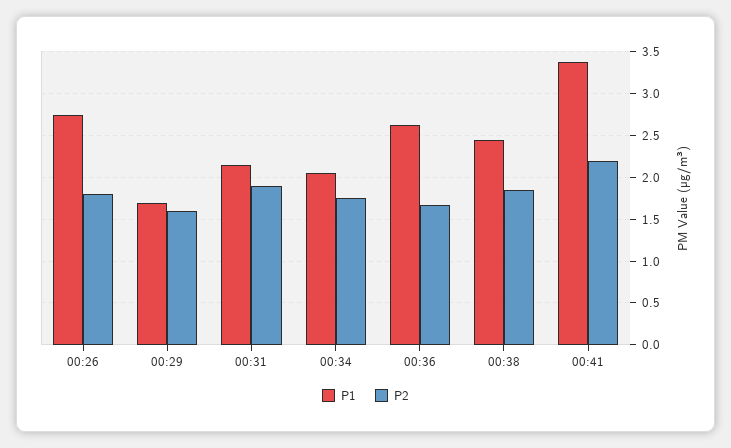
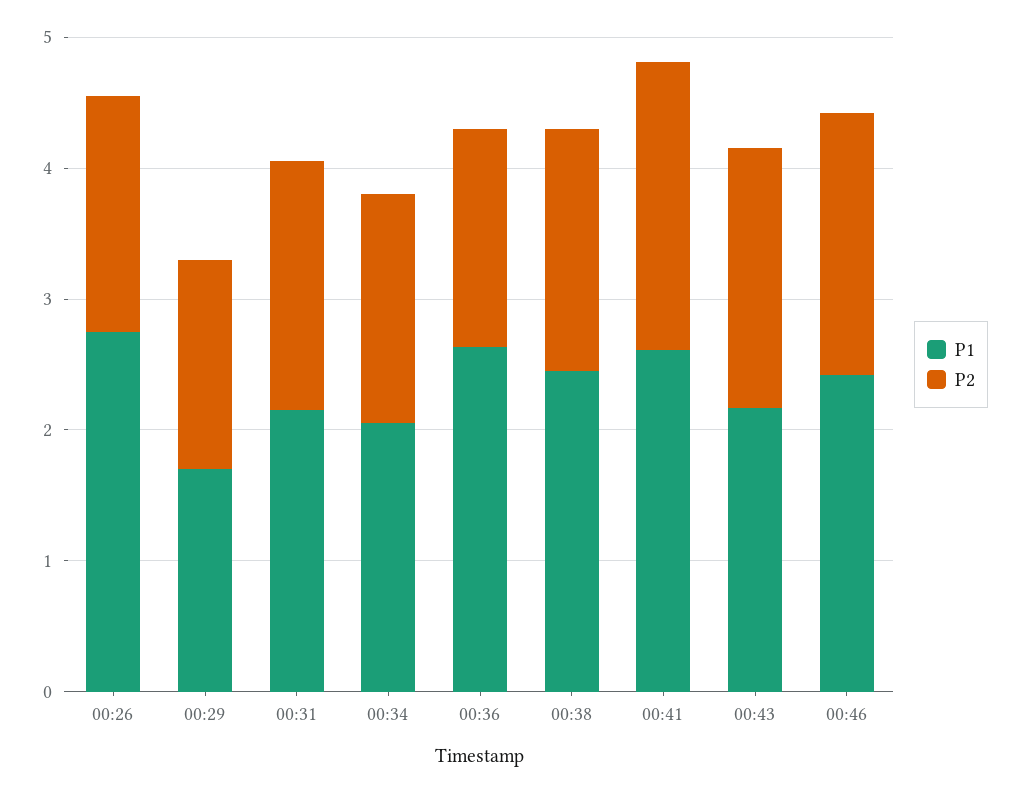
P1, 00:41: 3.4 -> 2.6
P1, 00:43: none -> 2.2
P2, 00:43: none -> 2
P1, 00:46: none -> 2.4
P2, 00:46: none -> 2

